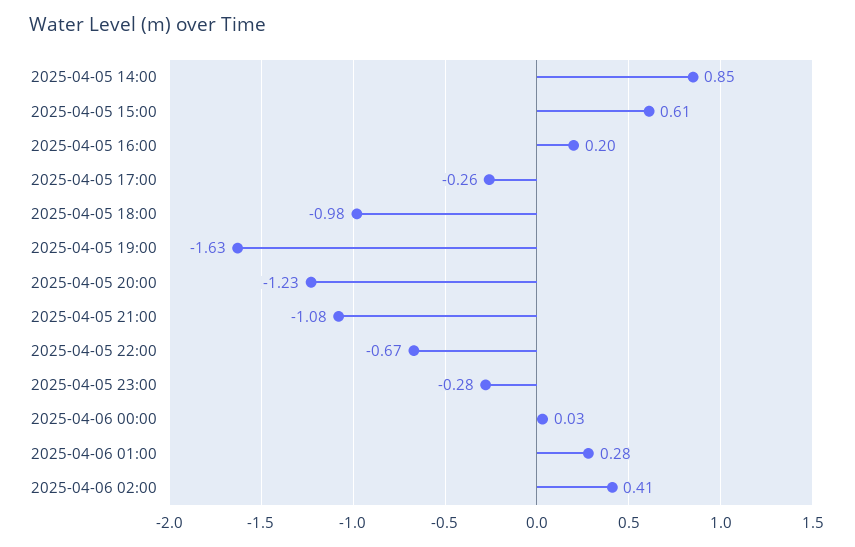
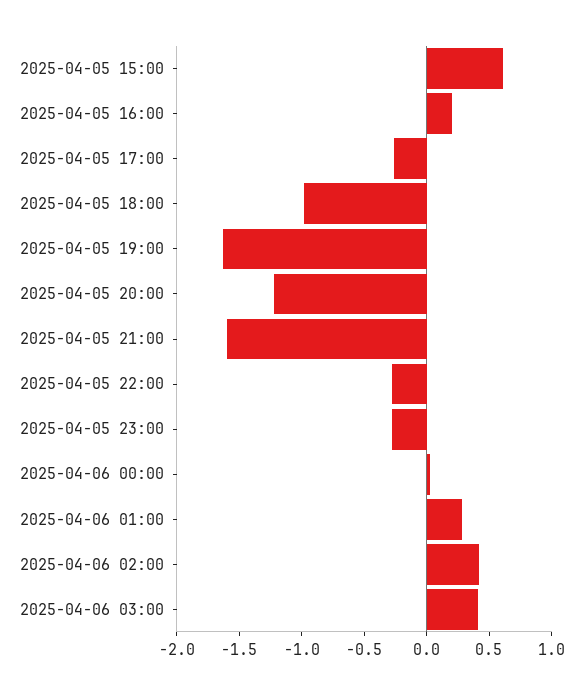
2025-04-05 14:00: 0.85 -> none
2025-04-05 21:00: -1.08 -> -1.6
2025-04-05 22:00: -0.67 -> -0.3
2025-04-06 03:00: none -> 0.4

